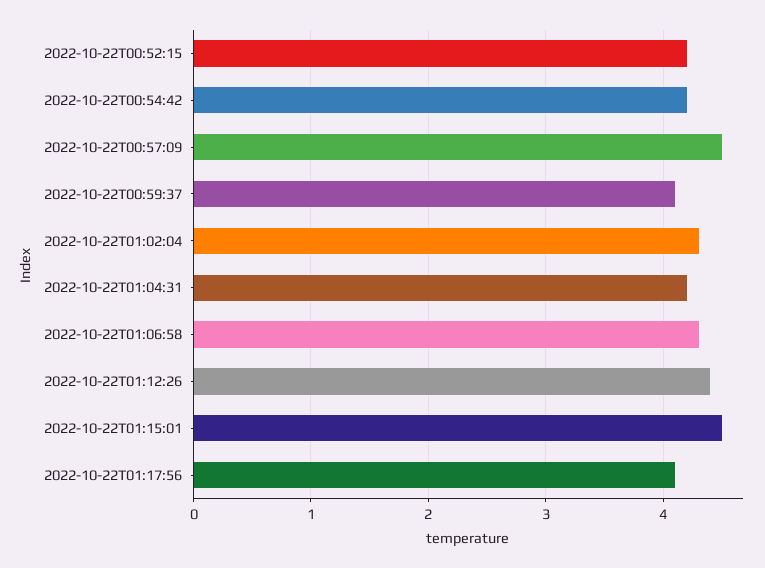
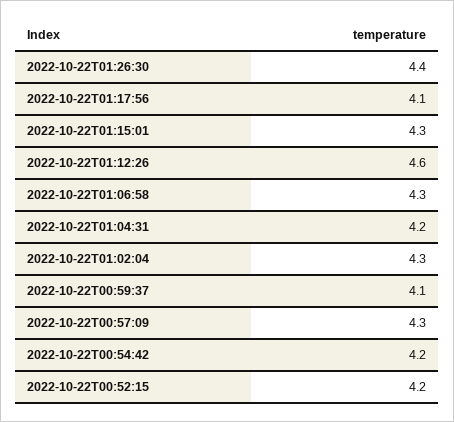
2022-10-22T00:57:09: 4.5 -> 4.3
2022-10-22T01:12:26: 4.4 -> 4.6
2022-10-22T01:15:01: 4.5 -> 4.3
2022-10-22T01:26:30: none -> 4.4

